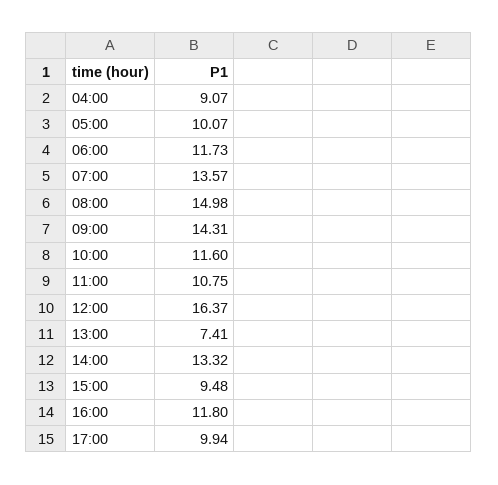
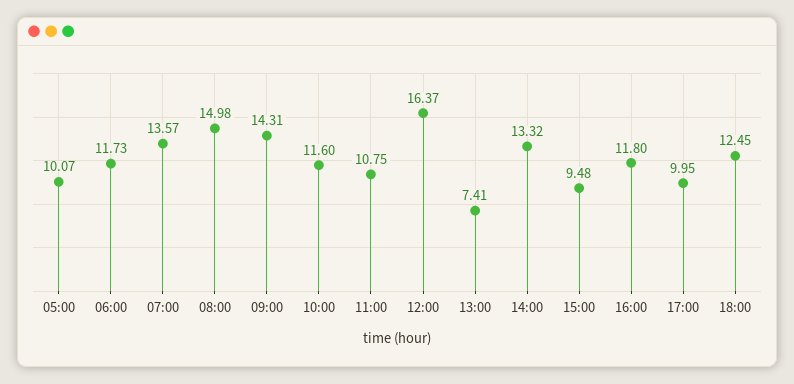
04:00: 9.07 -> none
17:00: 9.94 -> 9.95
18:00: none -> 12.45

